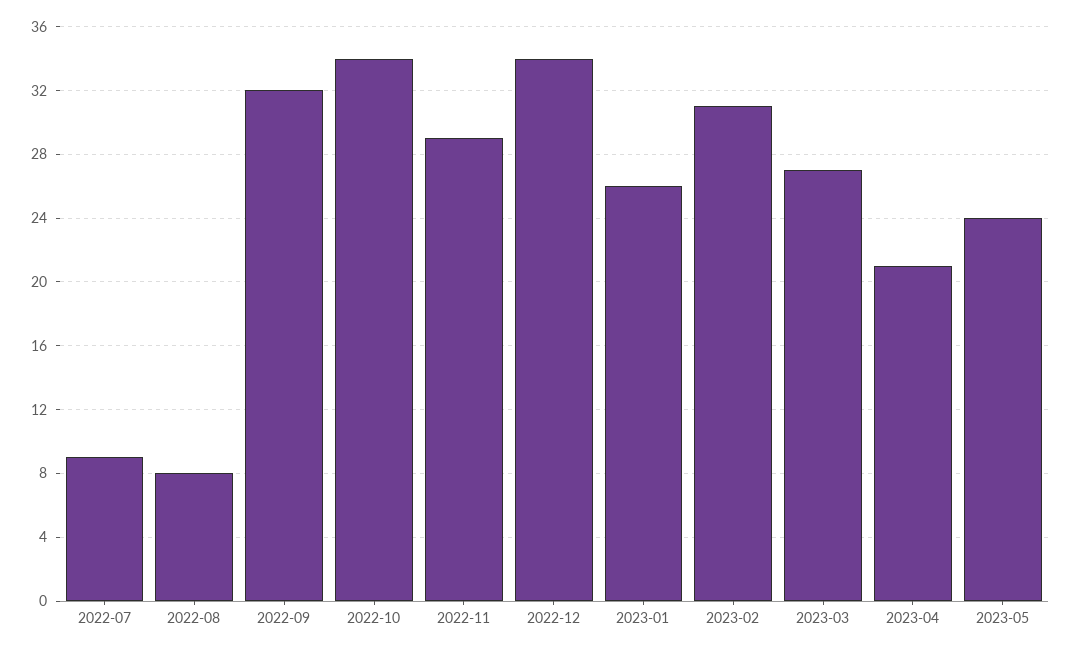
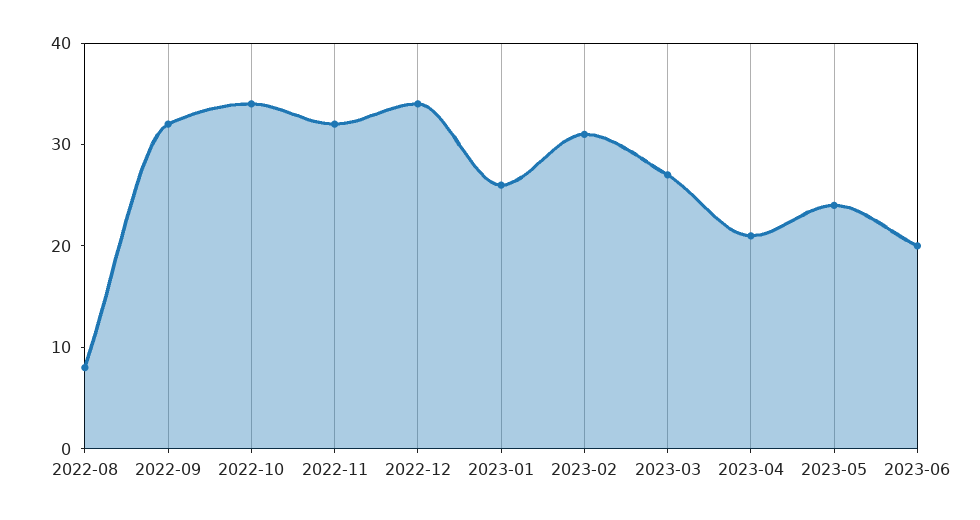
2022-07: 9 -> none
2022-11: 29 -> 32
2023-06: none -> 20

